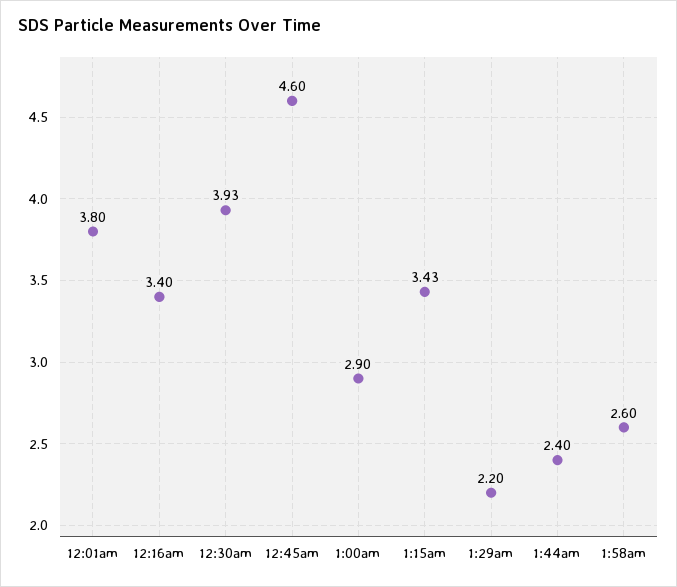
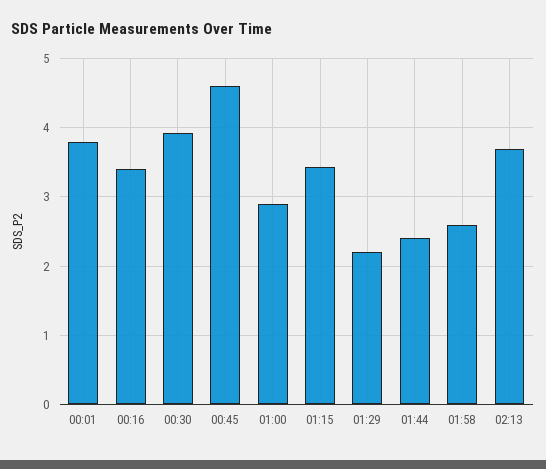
02:13: none -> 3.7

